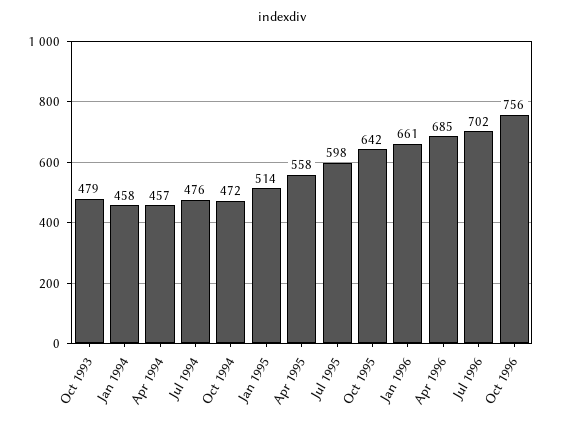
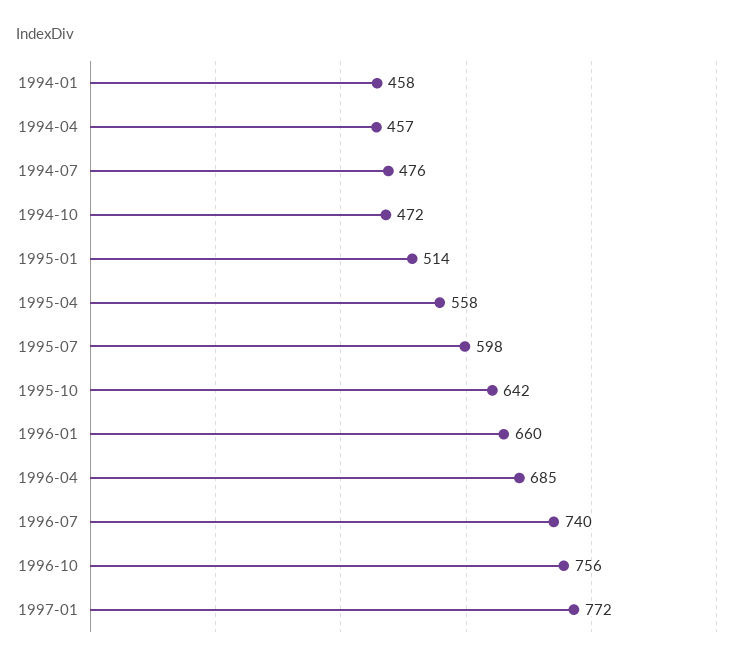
Oct 1993: 479 -> none
Jan 1996: 661 -> 660
Jul 1996: 702 -> 740
1997-01: none -> 772

